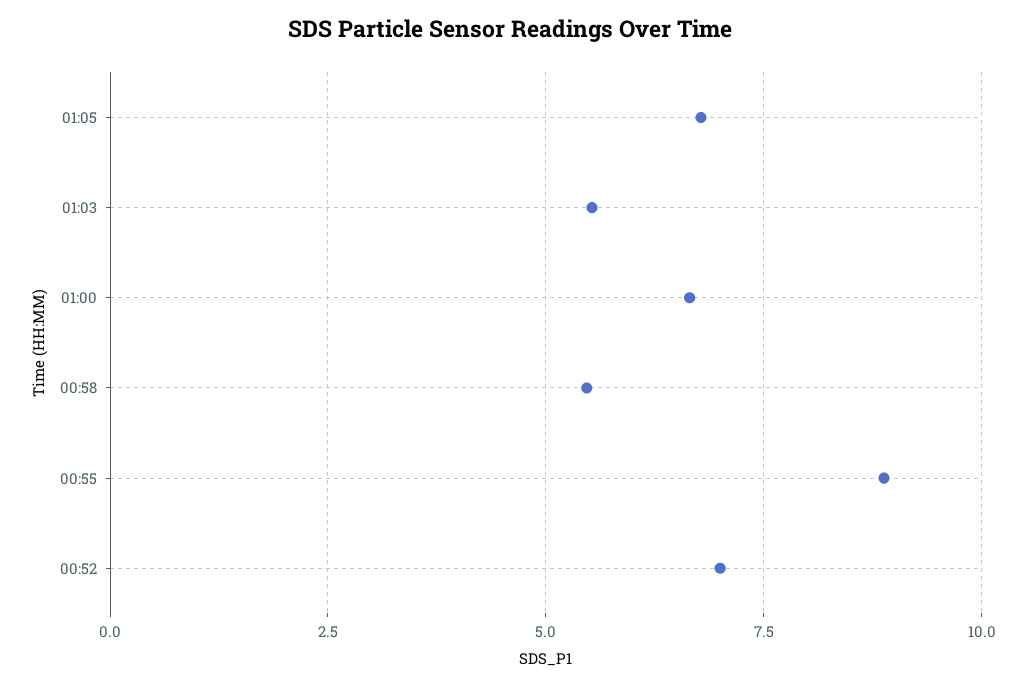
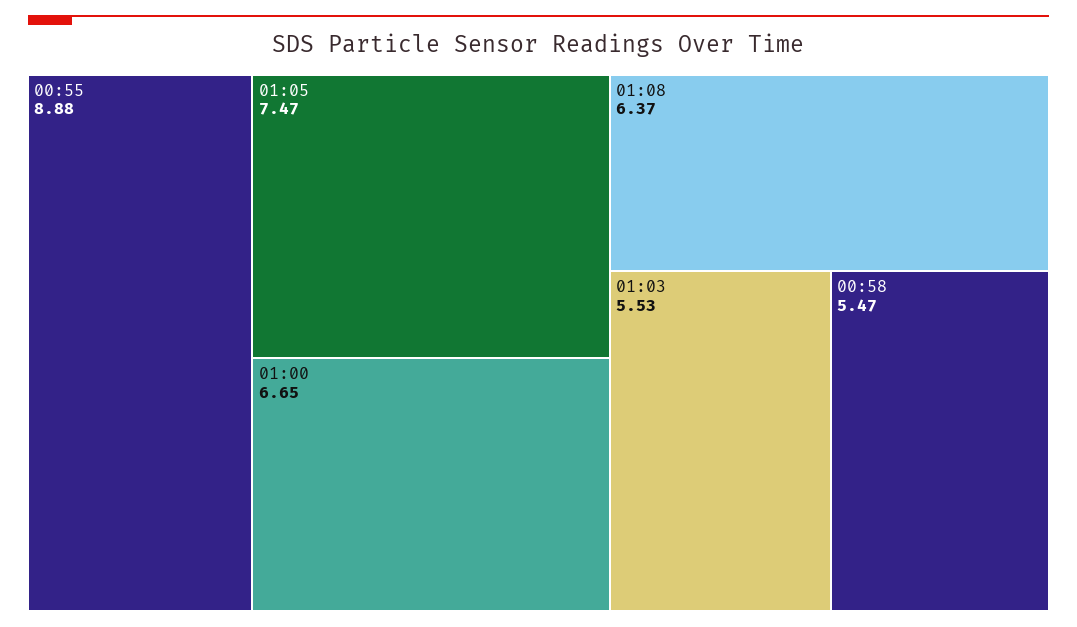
01:05: 6.75 -> 7.47
00:52: 7 -> none
01:08: none -> 6.37

